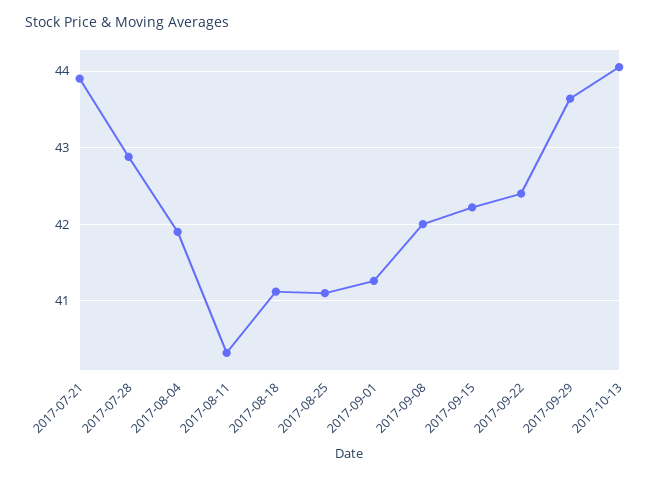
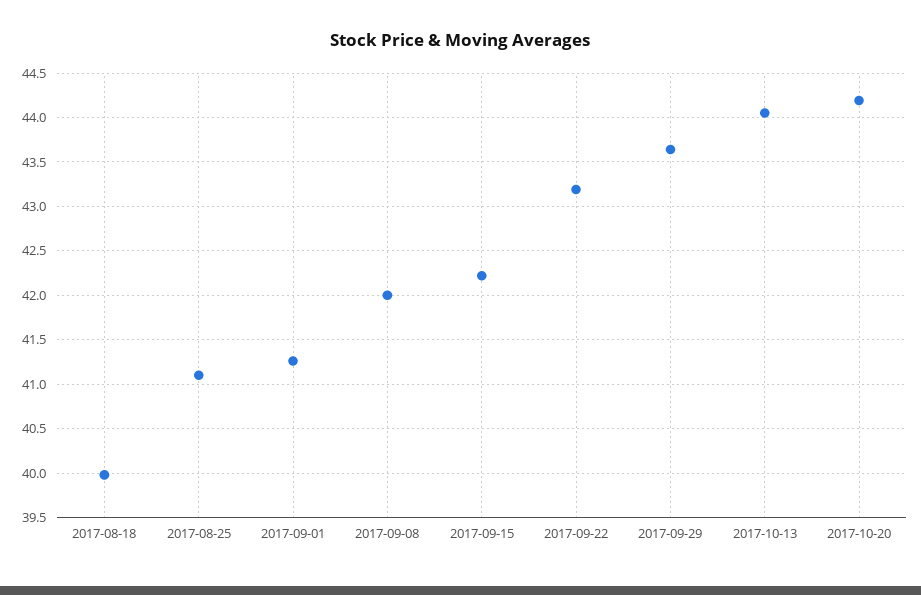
2017-07-21: 43.9 -> none
2017-07-28: 42.9 -> none
2017-08-04: 41.9 -> none
2017-08-11: 40.3 -> none
2017-08-18: 41.1 -> 40
2017-09-22: 42.4 -> 43.2
2017-10-20: none -> 44.2

